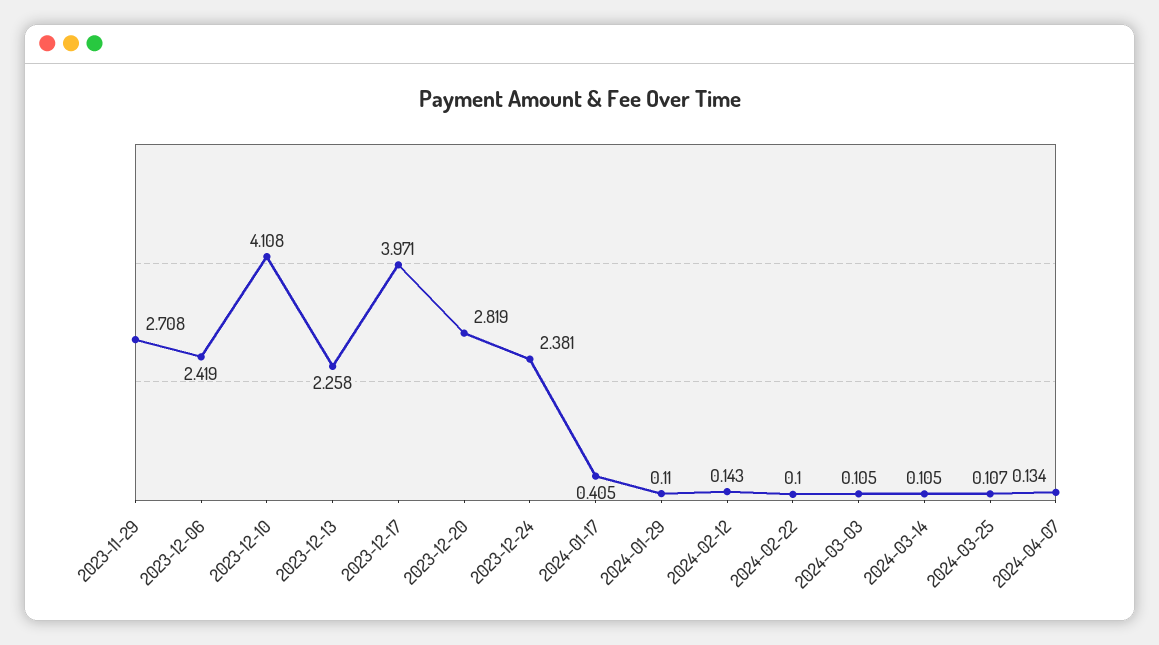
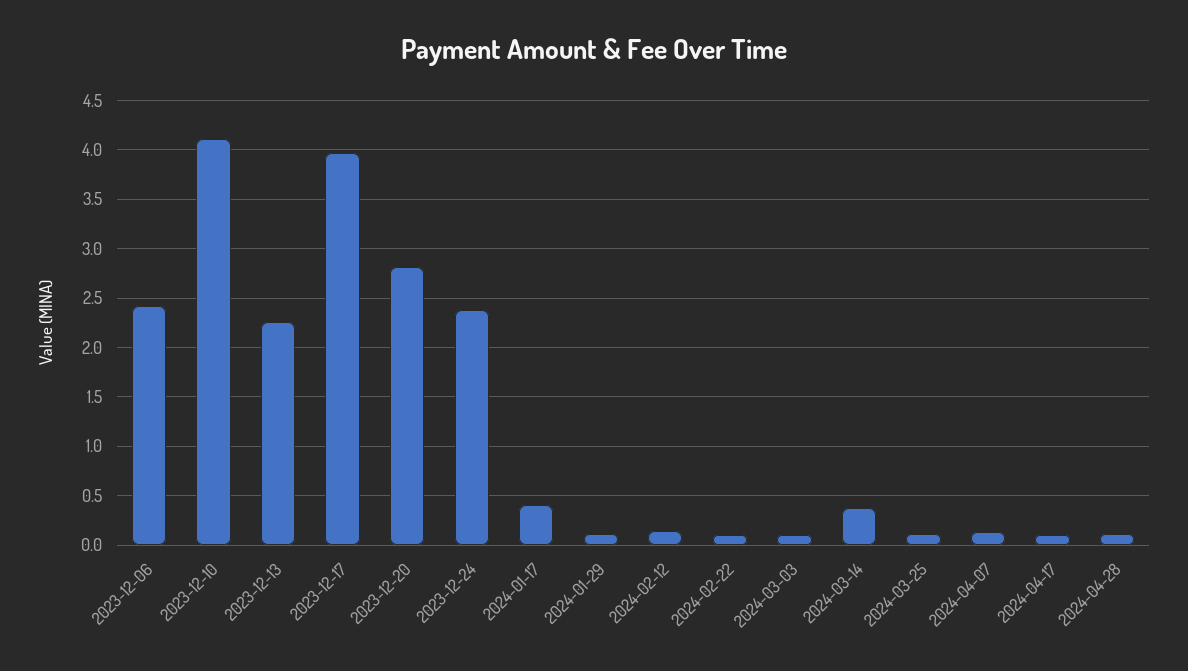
2023-11-29: 2.708 -> none
2024-03-14: 0.105 -> 0.4
2024-04-17: none -> 0.1
2024-04-28: none -> 0.1

